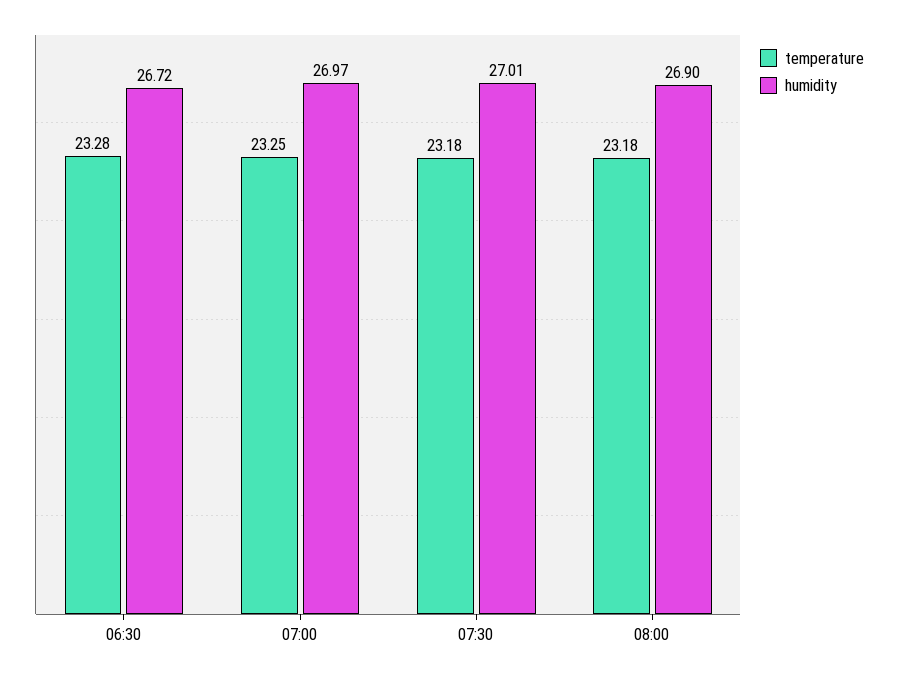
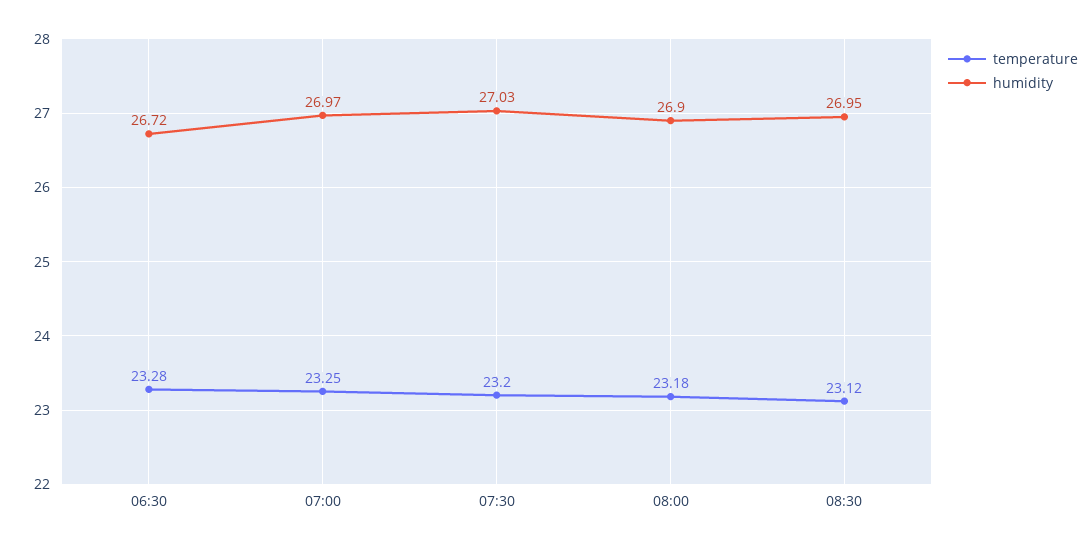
temperature, 07:30: 23.18 -> 23.2
humidity, 07:30: 27.01 -> 27.03
temperature, 08:30: none -> 23.12
humidity, 08:30: none -> 26.95

